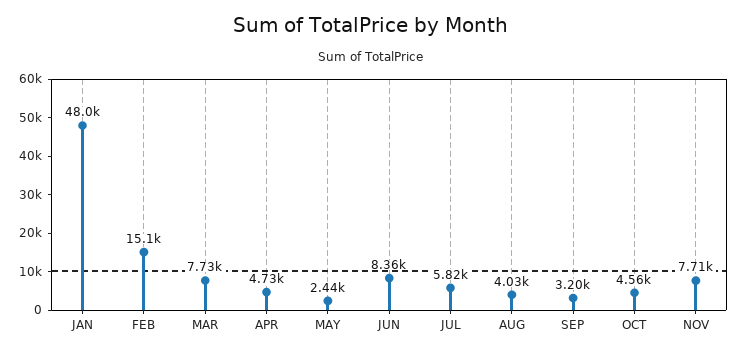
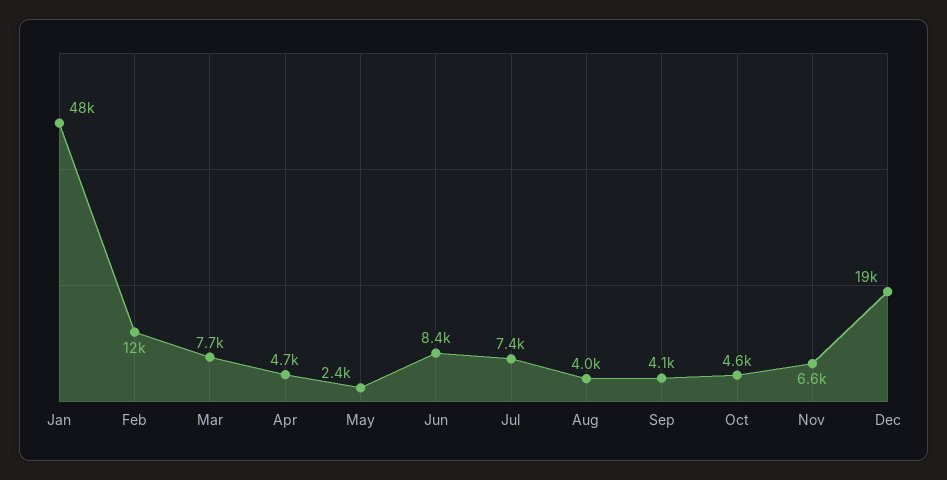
FEB: 15100 -> 12000
JUL: 5820 -> 7400
SEP: 3200 -> 4100
NOV: 7710 -> 6600
Dec: none -> 19000

